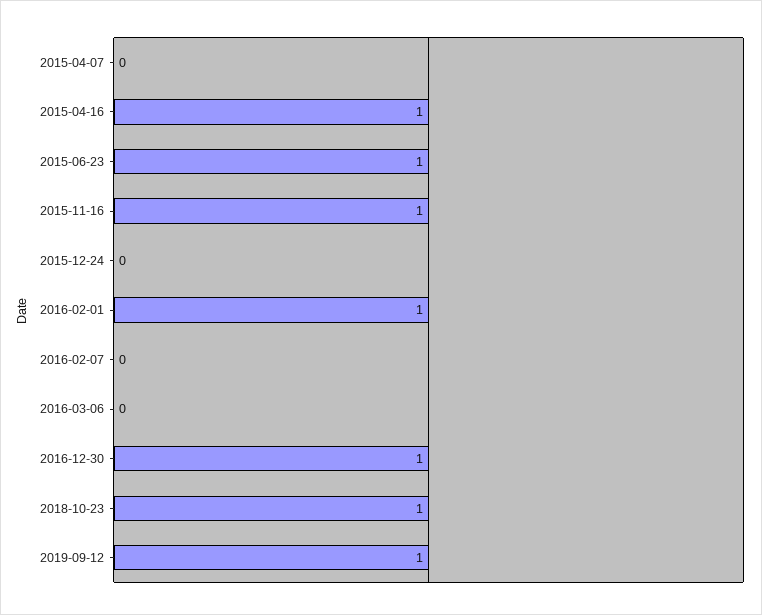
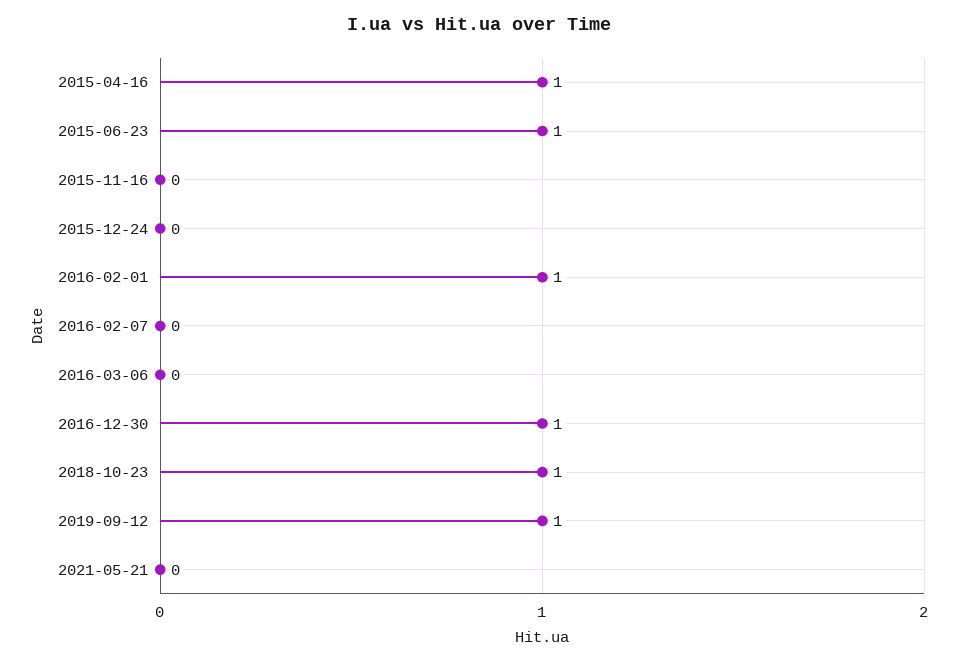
2015-04-07: 0 -> none
2015-11-16: 1 -> 0
2021-05-21: none -> 0

